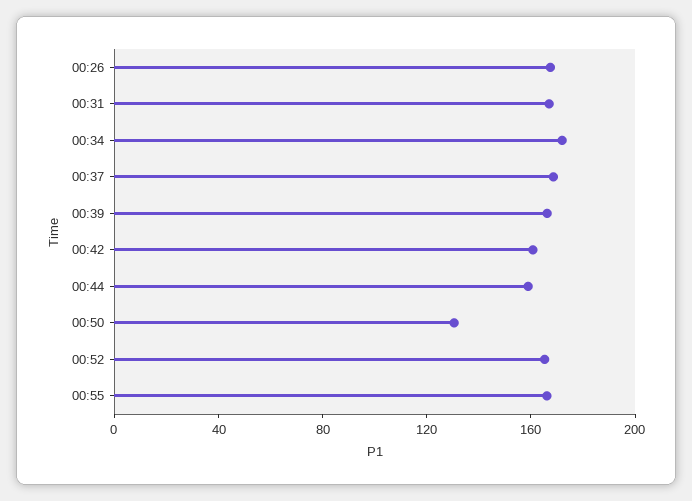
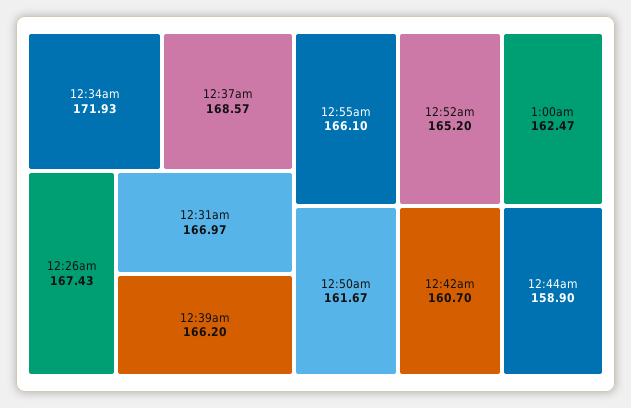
00:50: 130 -> 161.67
1:00am: none -> 162.47

